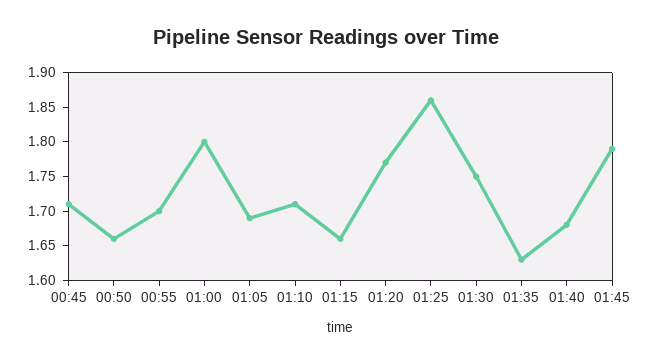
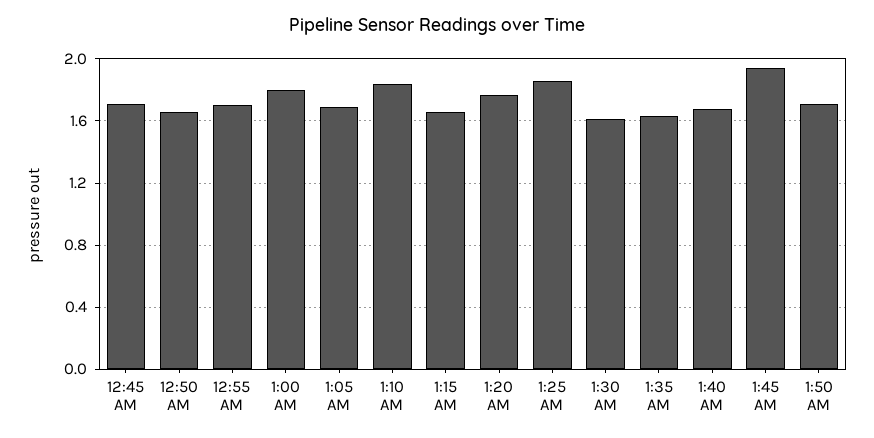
01:10: 1.7 -> 1.85
01:30: 1.75 -> 1.6
01:45: 1.8 -> 1.95
1:50 AM: none -> 1.7

